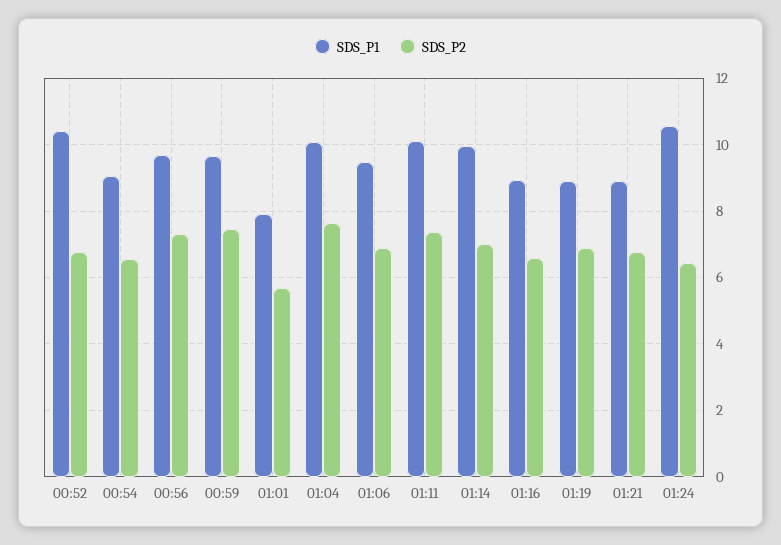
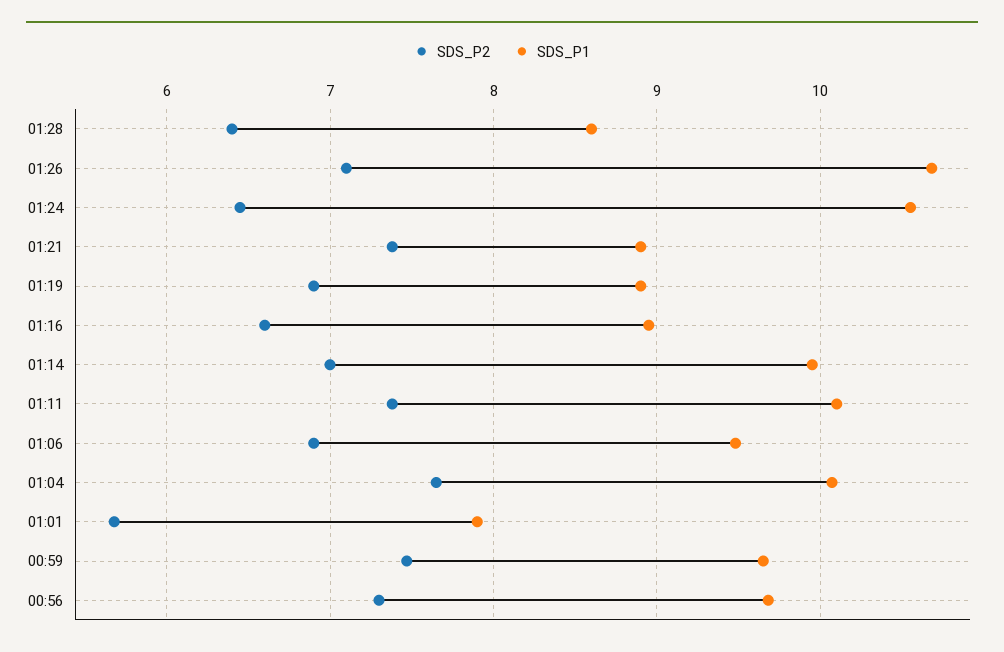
SDS_P1, 00:52: 10.4 -> none
SDS_P2, 00:52: 6.8 -> none
SDS_P1, 00:54: 9 -> none
SDS_P2, 00:54: 6.6 -> none
SDS_P2, 01:21: 6.8 -> 7.4
SDS_P2, 01:28: none -> 6.4
SDS_P1, 01:28: none -> 8.6
SDS_P2, 01:26: none -> 7.1
SDS_P1, 01:26: none -> 10.7

